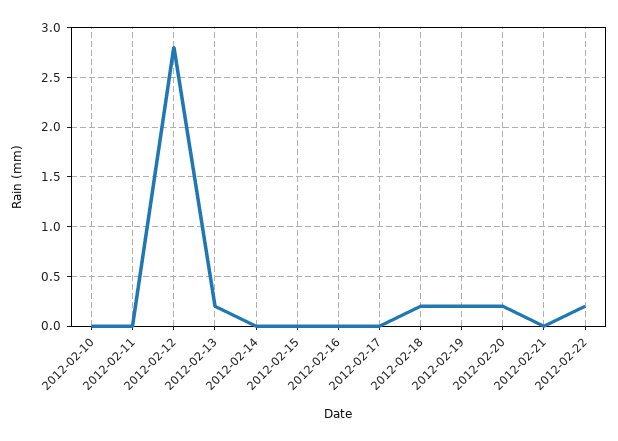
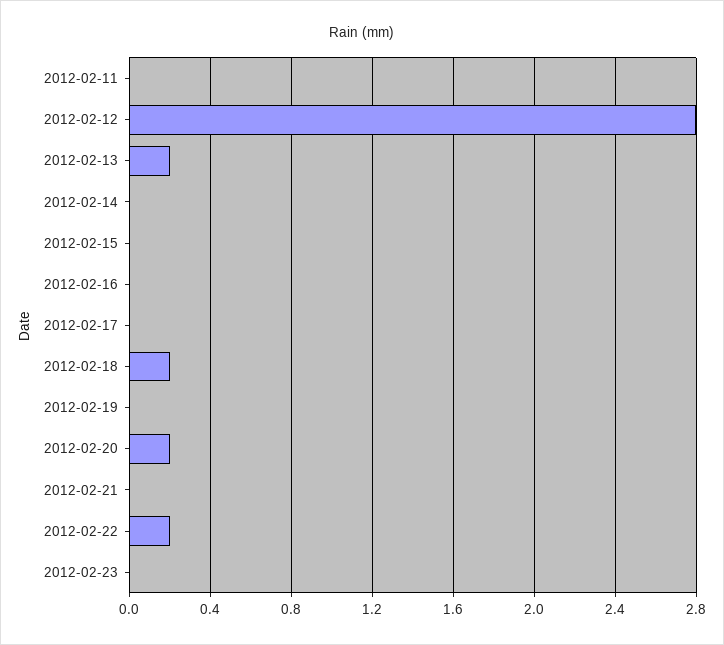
2012-02-10: 0 -> none
2012-02-19: 0.2 -> 0
2012-02-23: none -> 0

